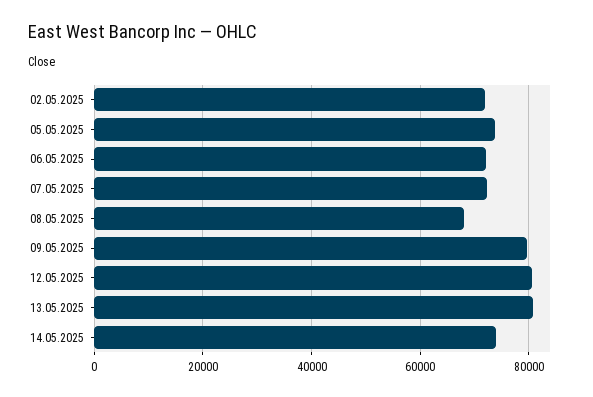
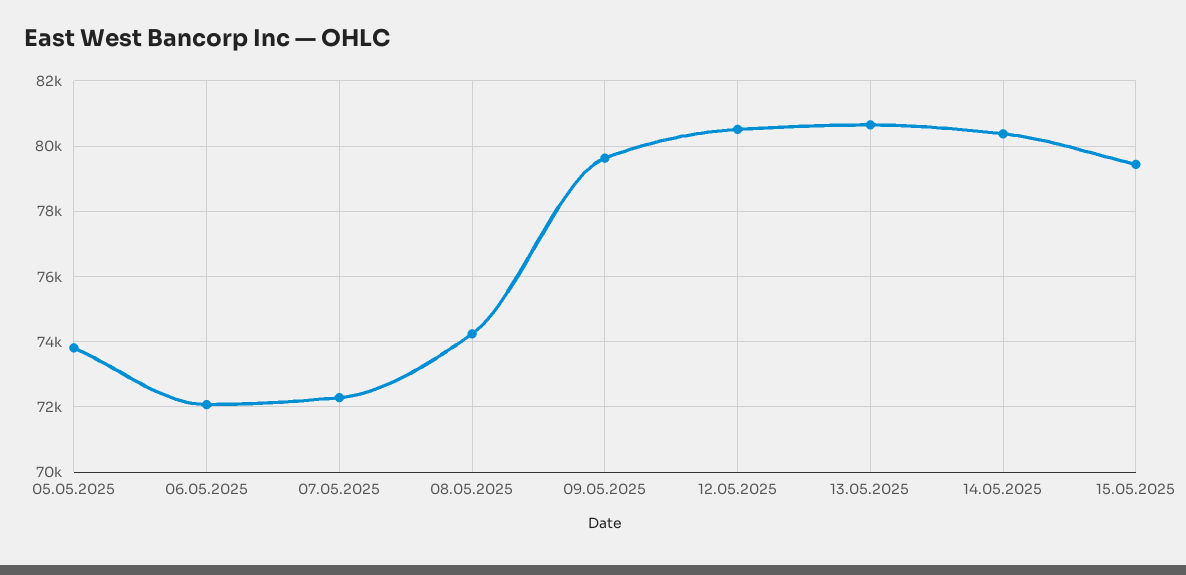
02.05.2025: 72000 -> none
08.05.2025: 68000 -> 74200
14.05.2025: 74000 -> 80400
15.05.2025: none -> 79400

